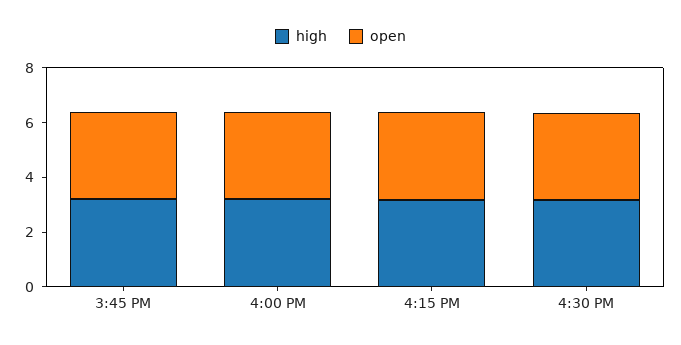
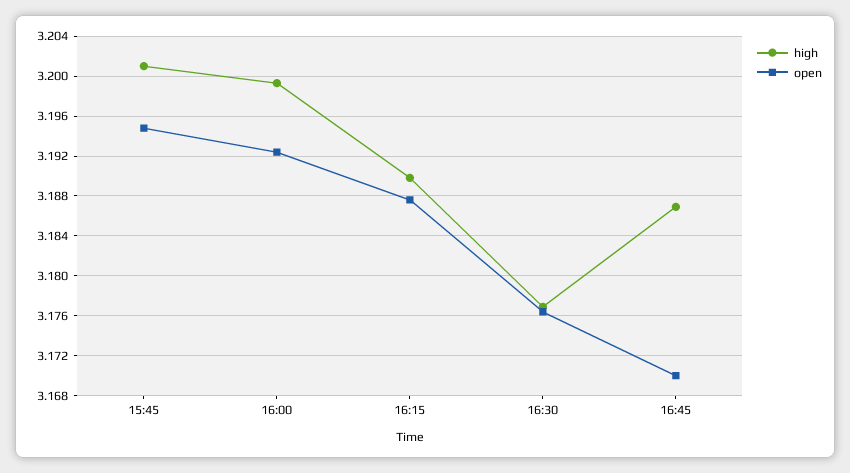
high, 16:45: none -> 3.187
open, 16:45: none -> 3.17

